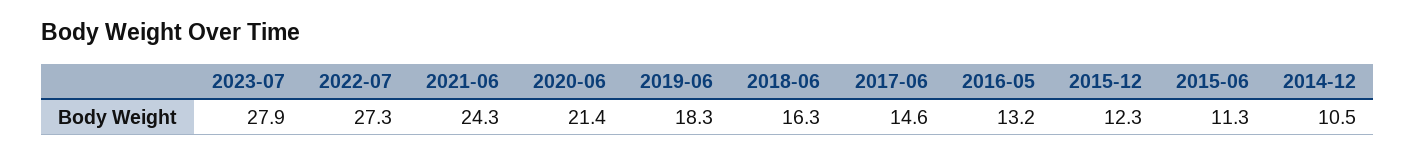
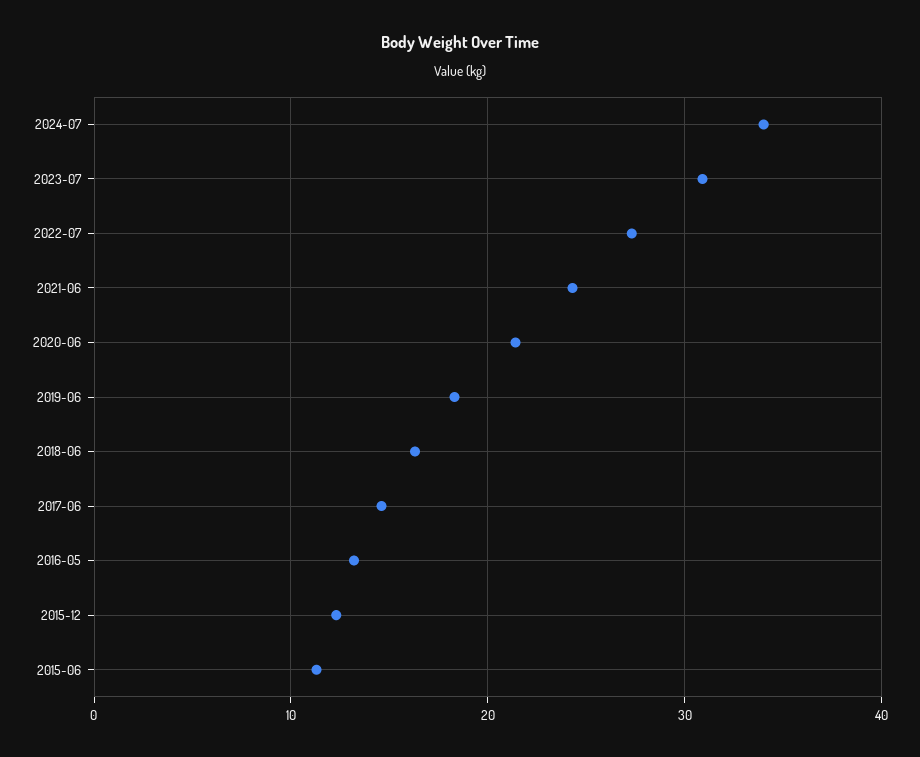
2023-07: 27.9 -> 31
2014-12: 10.5 -> none
2024-07: none -> 34

